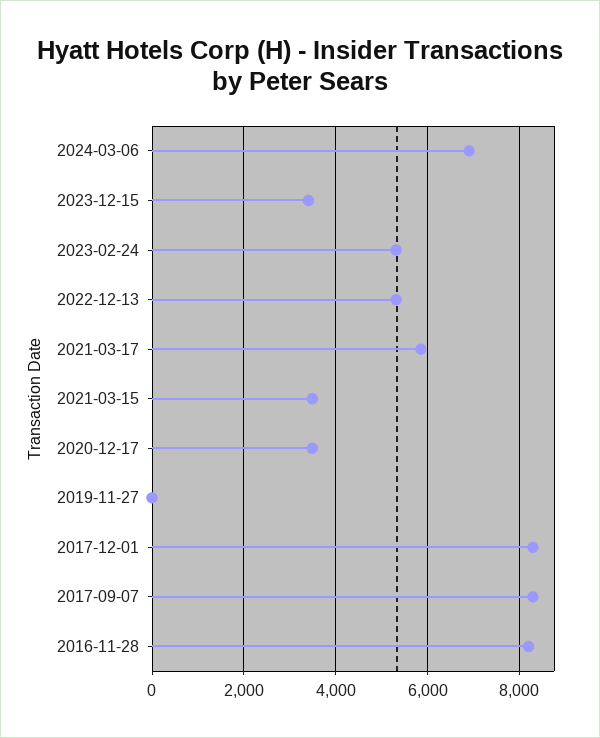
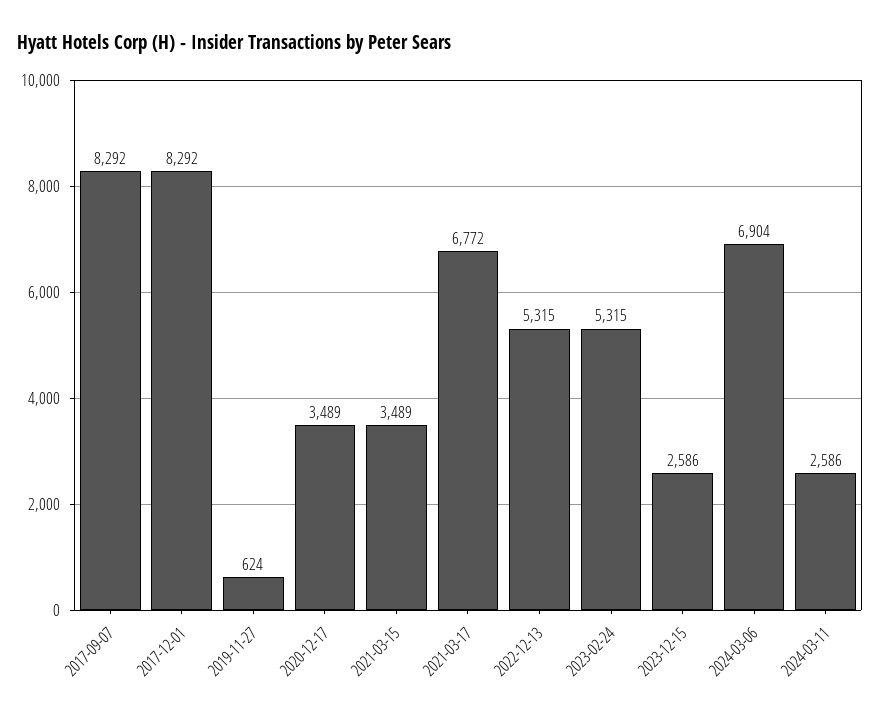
2023-12-15: 3400 -> 2586
2021-03-17: 5800 -> 6772
2019-11-27: 0 -> 624
2016-11-28: 8200 -> none
2024-03-11: none -> 2586

